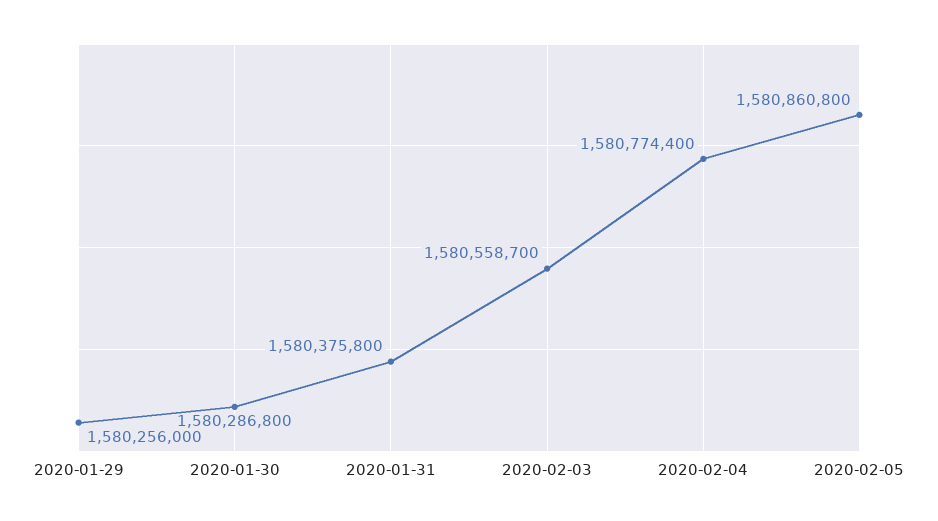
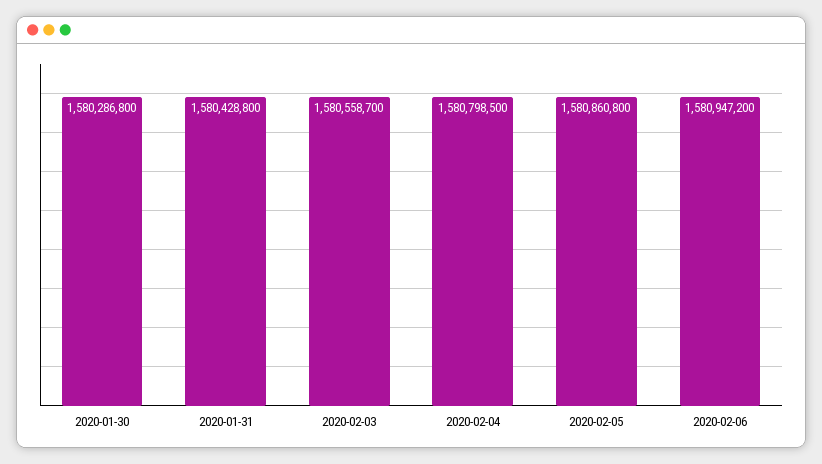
2020-01-29: 1580256000 -> none
2020-01-31: 1580375800 -> 1580428800
2020-02-04: 1580774400 -> 1580798500
2020-02-06: none -> 1580947200

